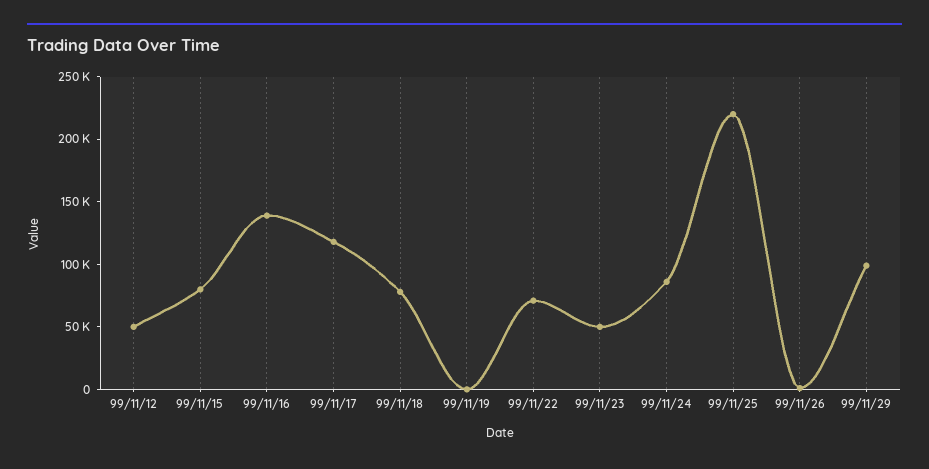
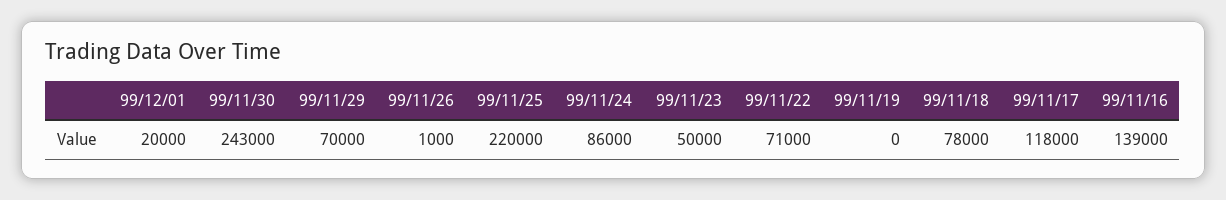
99/11/12: 50000 -> none
99/11/15: 80000 -> none
99/11/29: 100000 -> 70000
99/12/01: none -> 20000
99/11/30: none -> 243000

